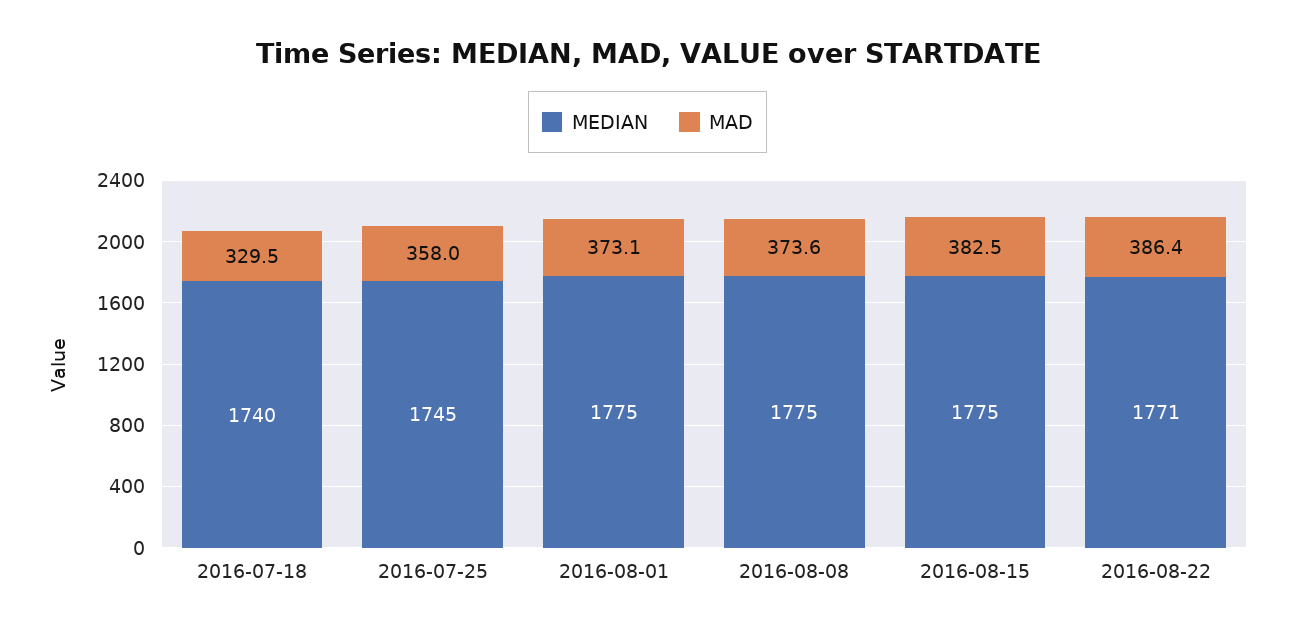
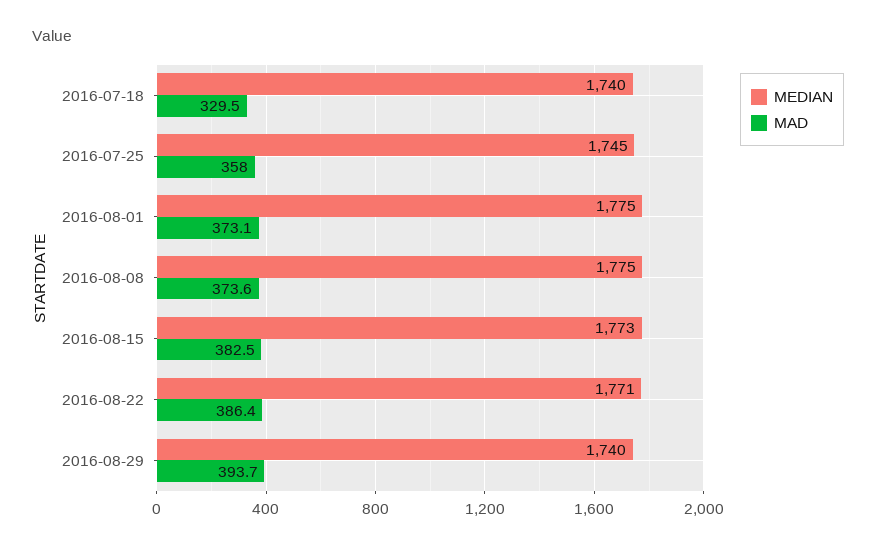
MEDIAN, 2016-08-15: 1775 -> 1773
MEDIAN, 2016-08-29: none -> 1740
MAD, 2016-08-29: none -> 393.7

